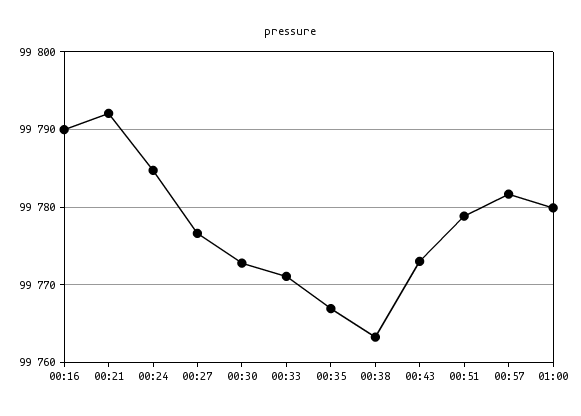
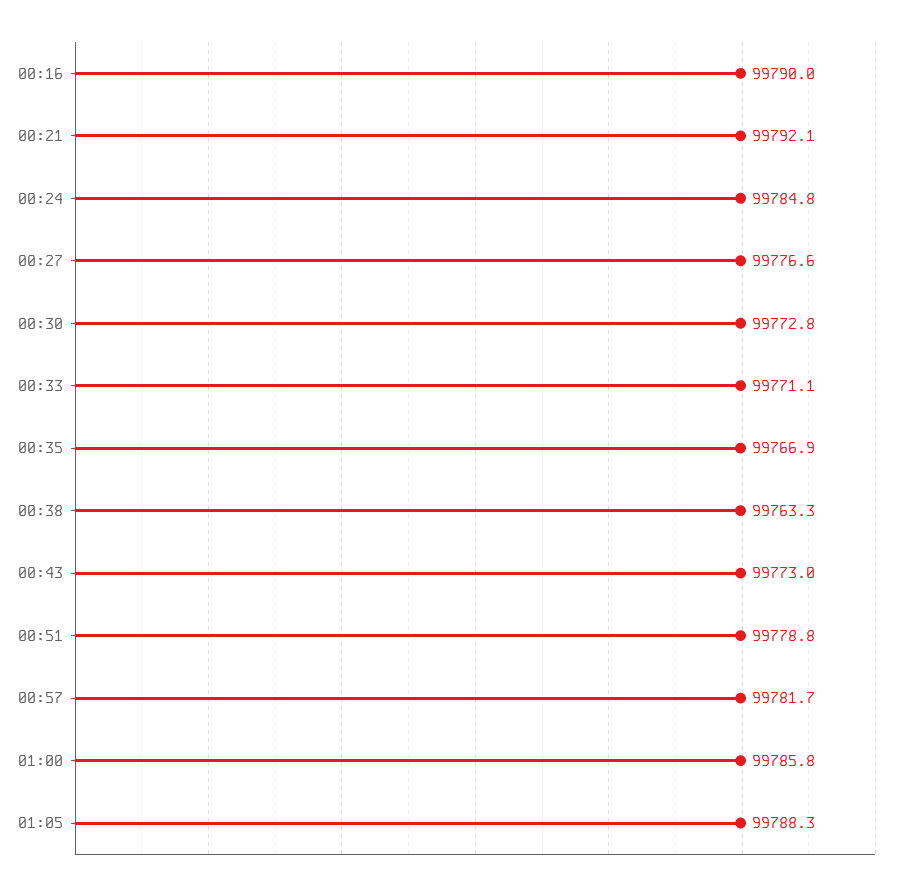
01:00: 99780 -> 99785.8
01:05: none -> 99788.3

